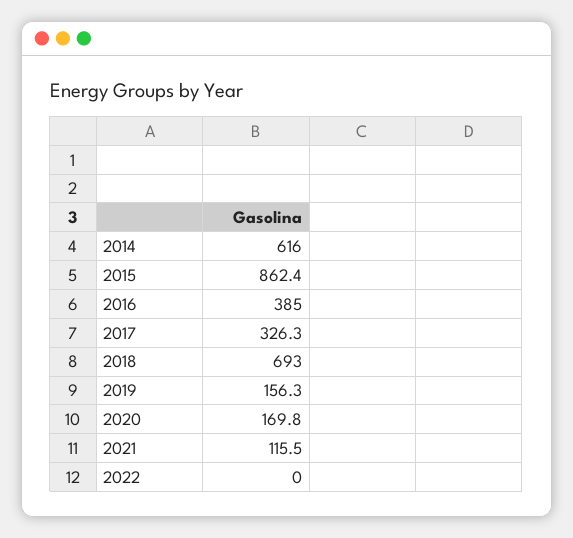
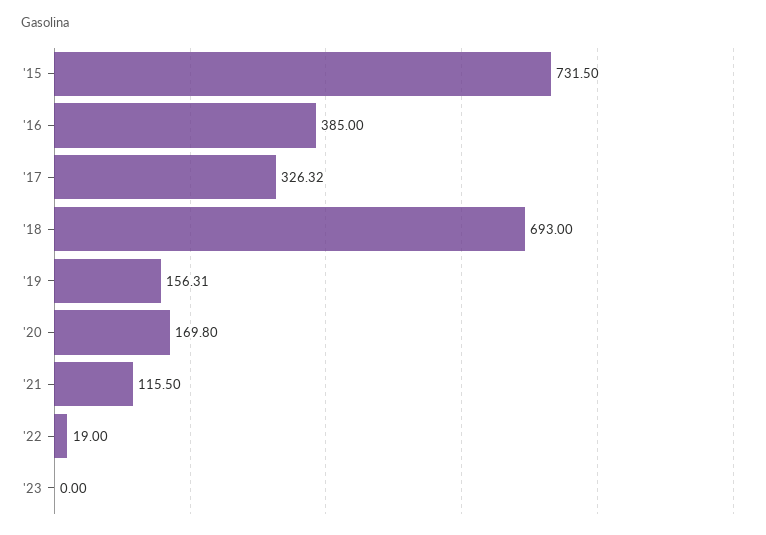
2014: 616 -> none
2015: 862.4 -> 731.5
2022: 0 -> 19
'23: none -> 0

